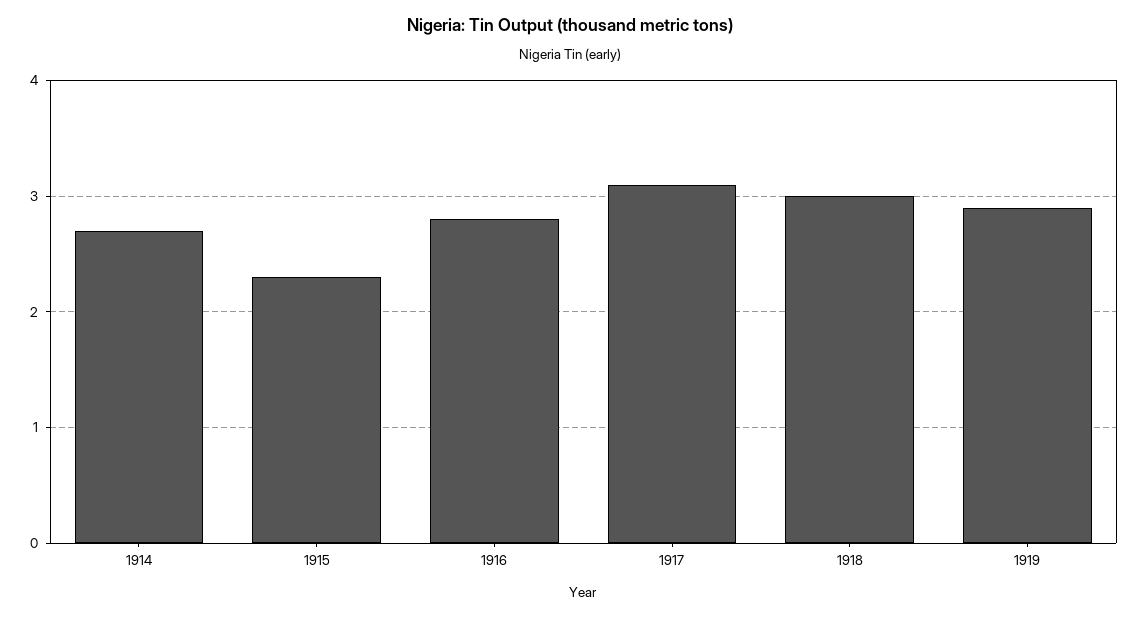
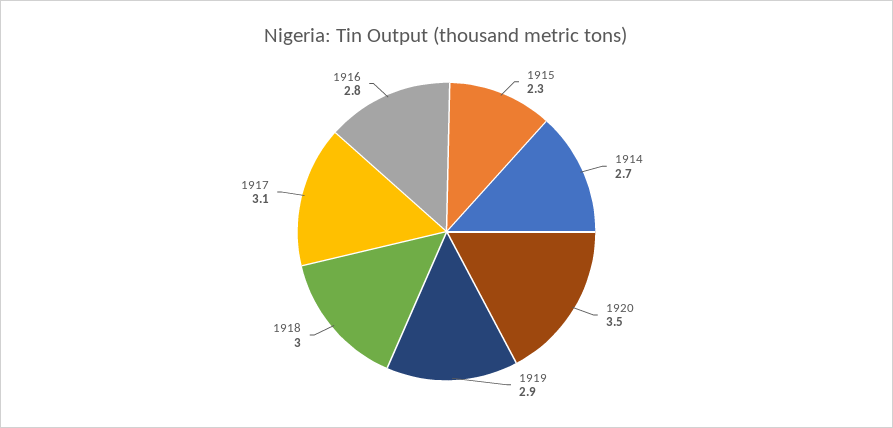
1920: none -> 3.5

